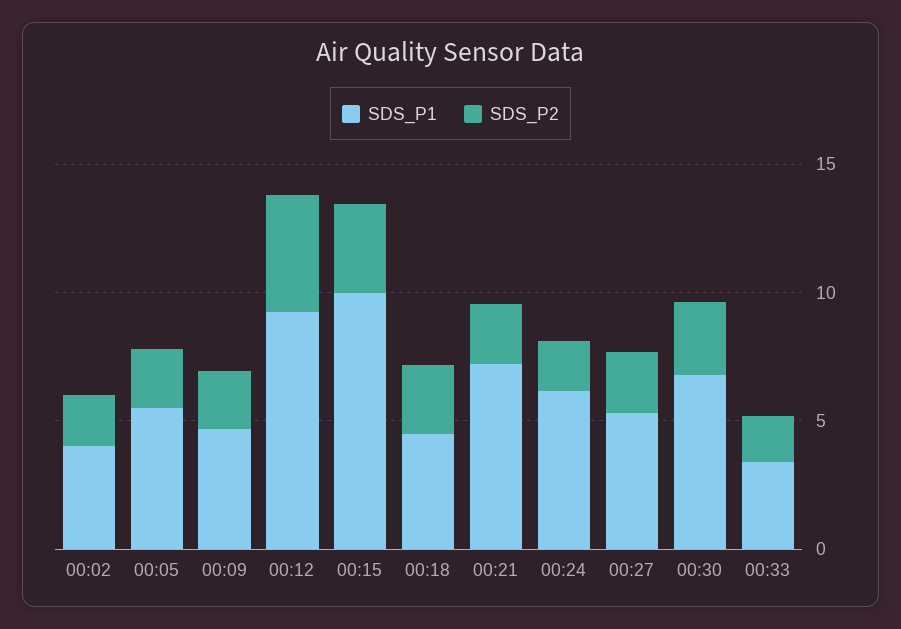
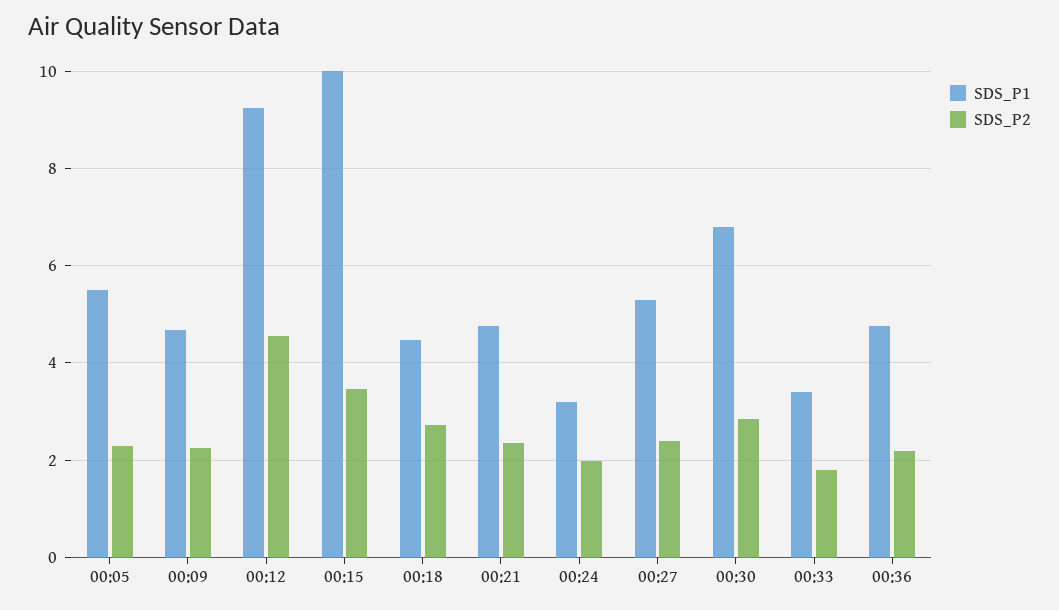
SDS_P1, 00:02: 4 -> none
SDS_P2, 00:02: 2 -> none
SDS_P1, 00:21: 7 -> 4.8
SDS_P1, 00:24: 6 -> 3.2
SDS_P1, 00:36: none -> 4.8
SDS_P2, 00:36: none -> 2.2

